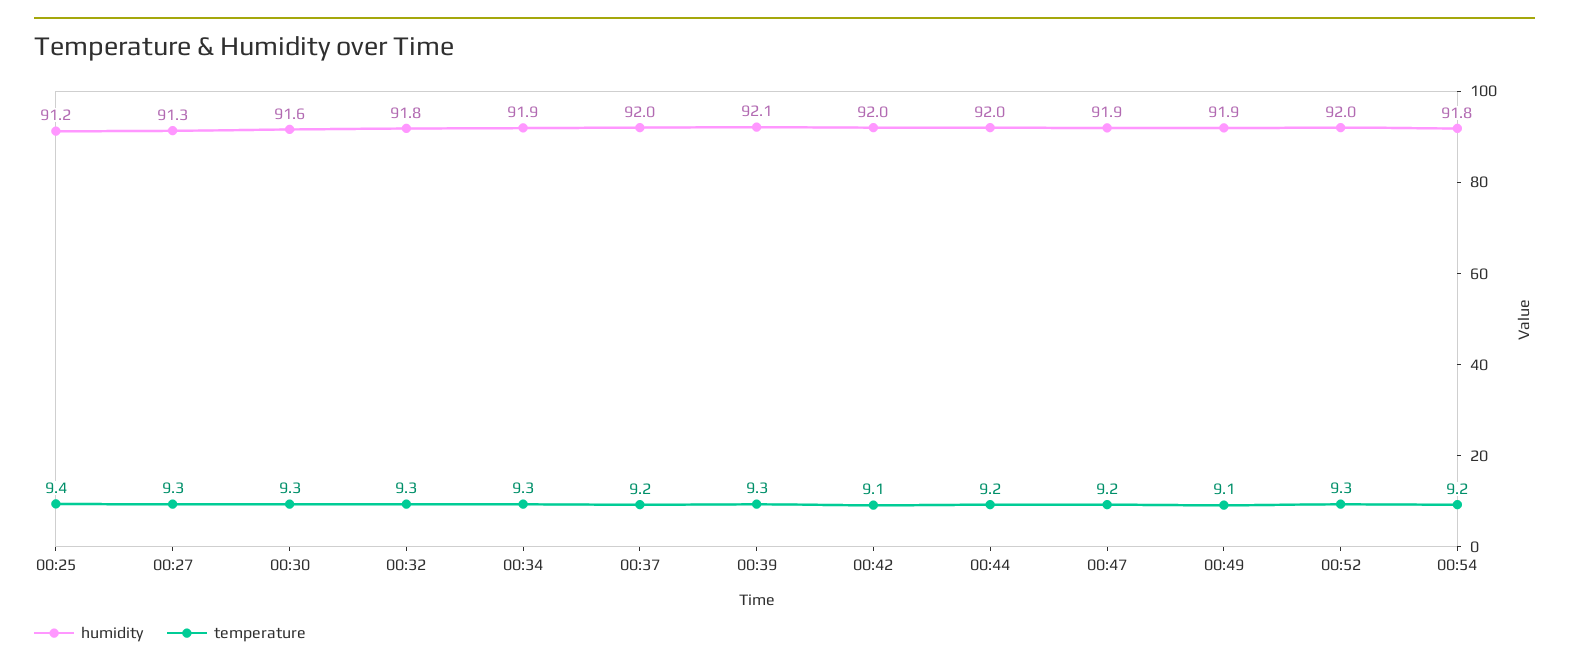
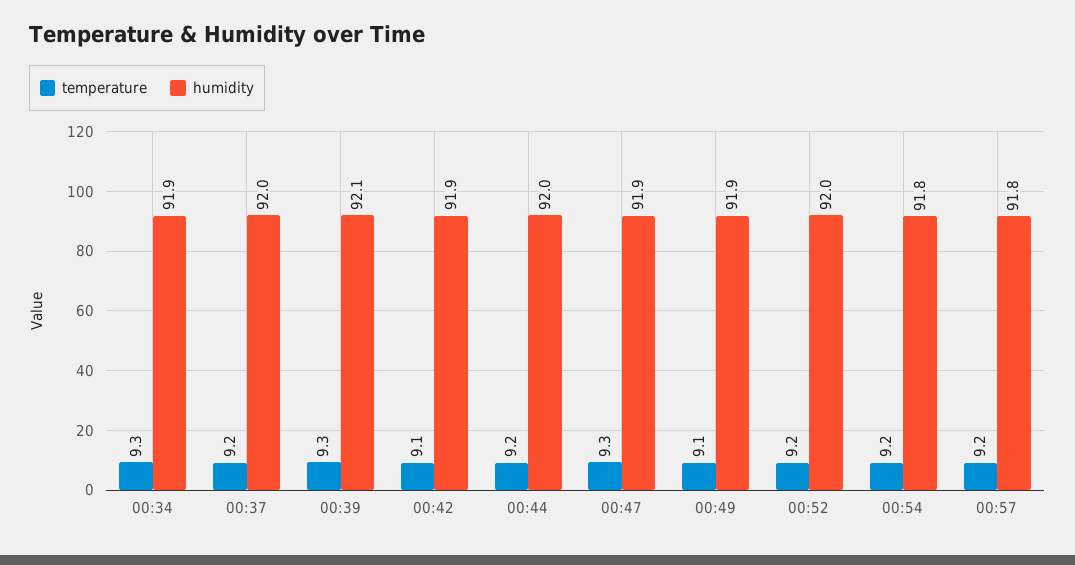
humidity, 00:25: 91.2 -> none
temperature, 00:25: 9.4 -> none
humidity, 00:27: 91.3 -> none
temperature, 00:27: 9.3 -> none
humidity, 00:30: 91.6 -> none
temperature, 00:30: 9.3 -> none
humidity, 00:32: 91.8 -> none
temperature, 00:32: 9.3 -> none
humidity, 00:42: 92 -> 91.9
temperature, 00:47: 9.2 -> 9.3
temperature, 00:52: 9.3 -> 9.2
temperature, 00:57: none -> 9.2
humidity, 00:57: none -> 91.8

